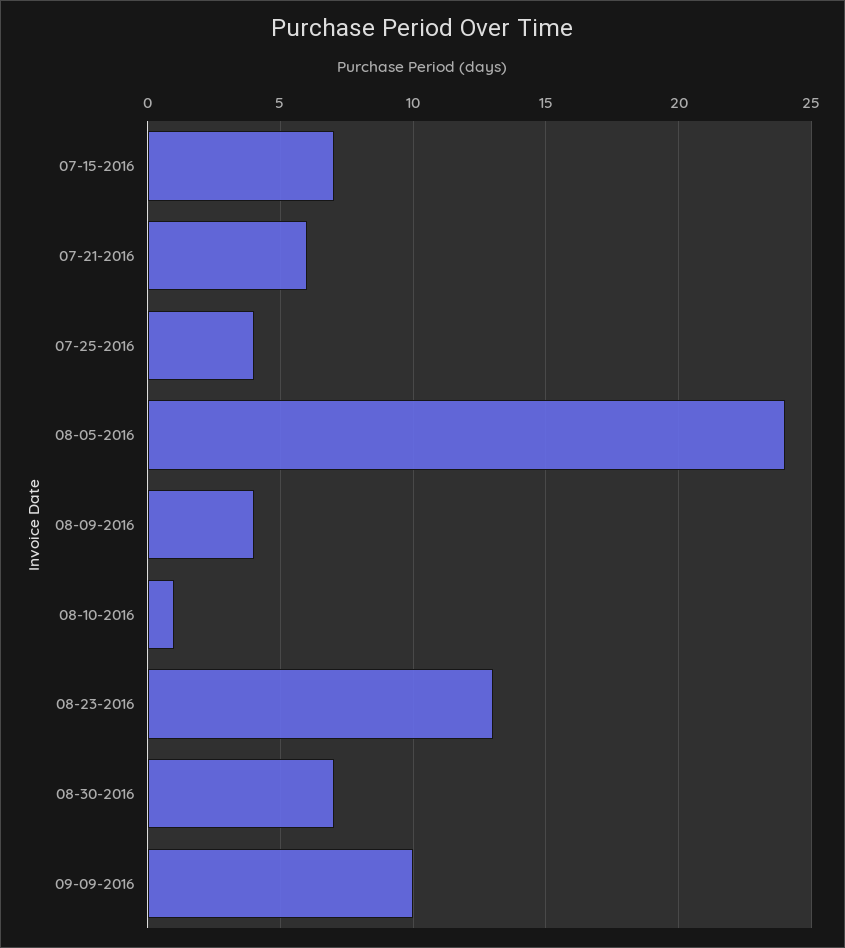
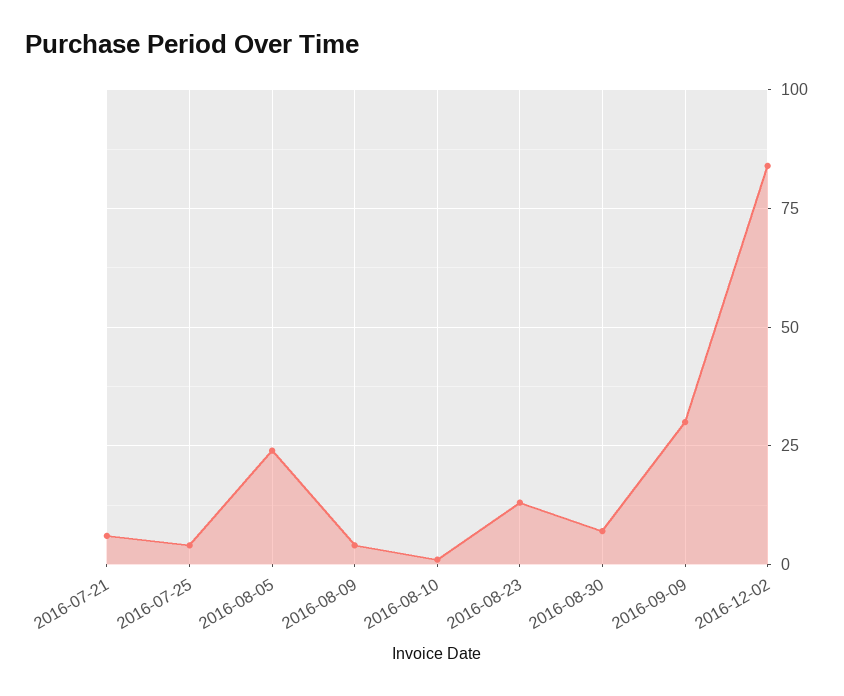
07-15-2016: 7 -> none
09-09-2016: 10 -> 30
2016-12-02: none -> 85

